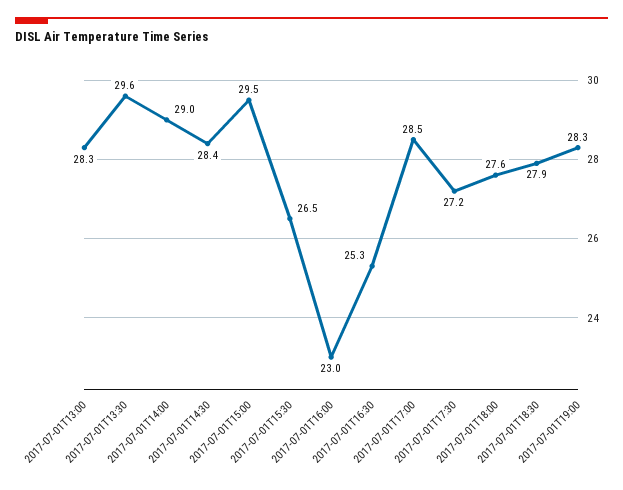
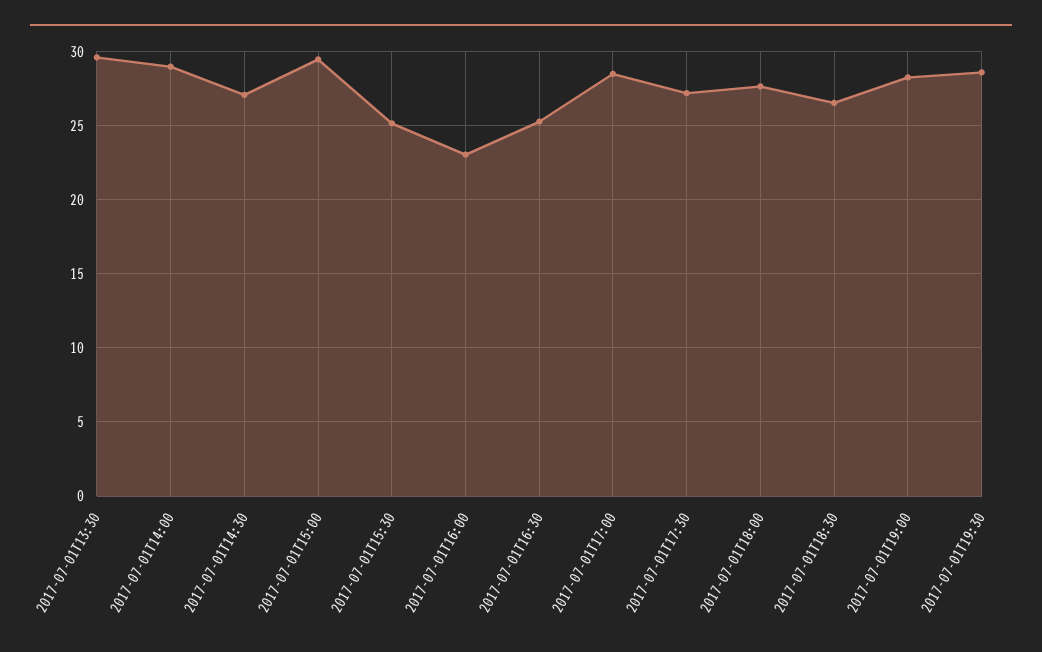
2017-07-01T13:00: 28.3 -> none
2017-07-01T14:30: 28.4 -> 27
2017-07-01T15:30: 26.5 -> 25
2017-07-01T18:30: 27.9 -> 26.5
2017-07-01T19:30: none -> 28.5

